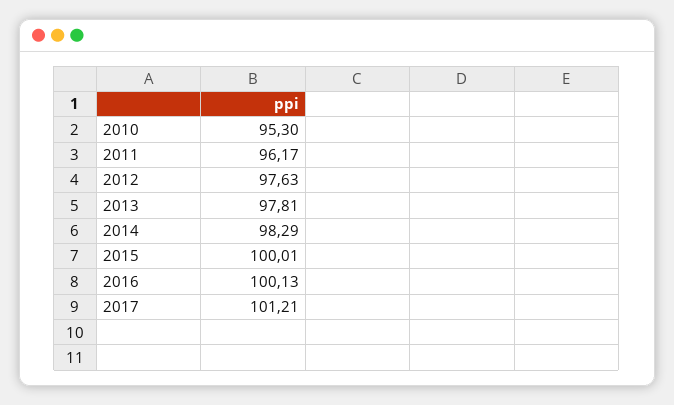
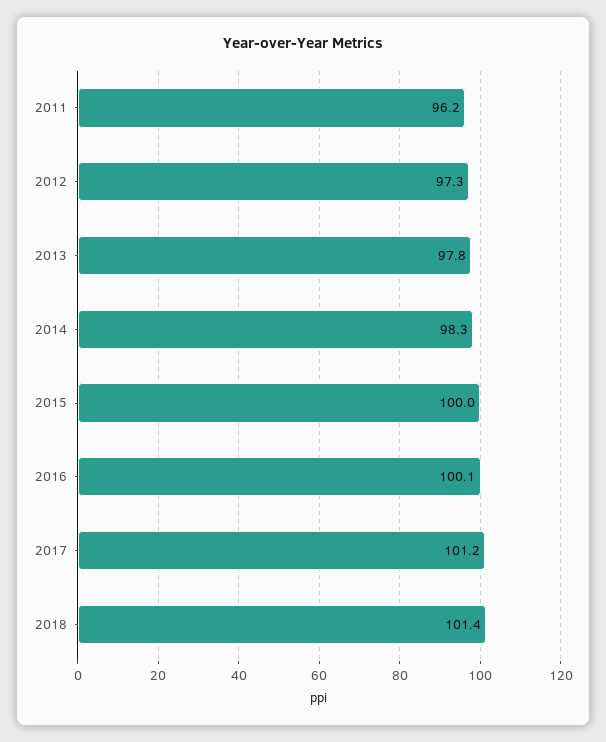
2010: 95.3 -> none
2012: 97.63 -> 97.3
2018: none -> 101.4

